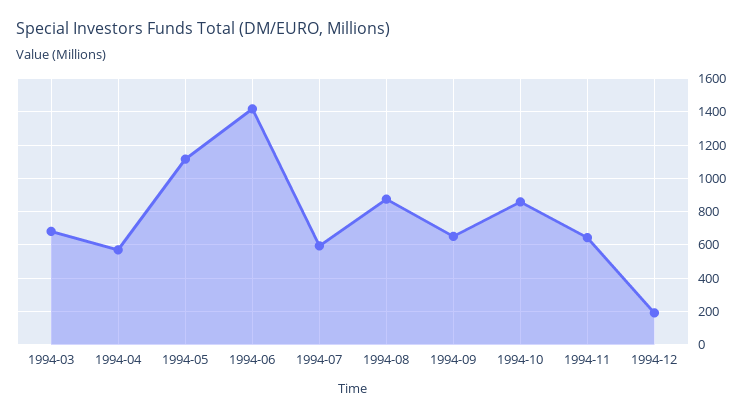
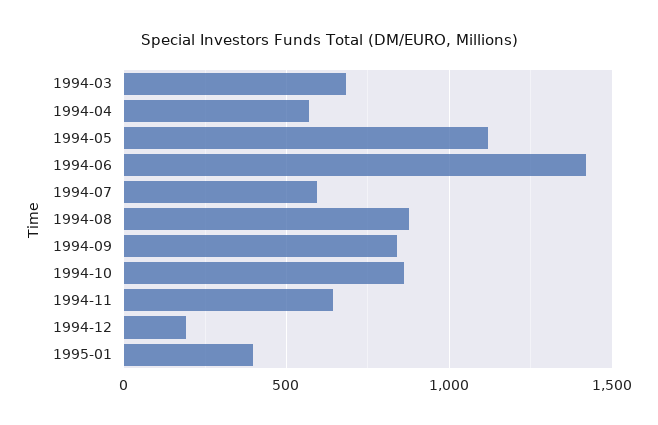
1994-09: 650 -> 850
1995-01: none -> 400

